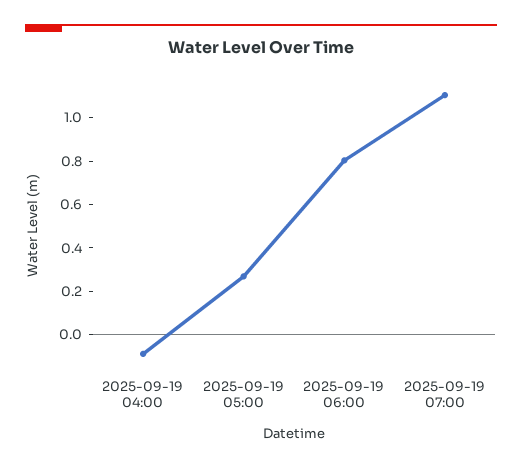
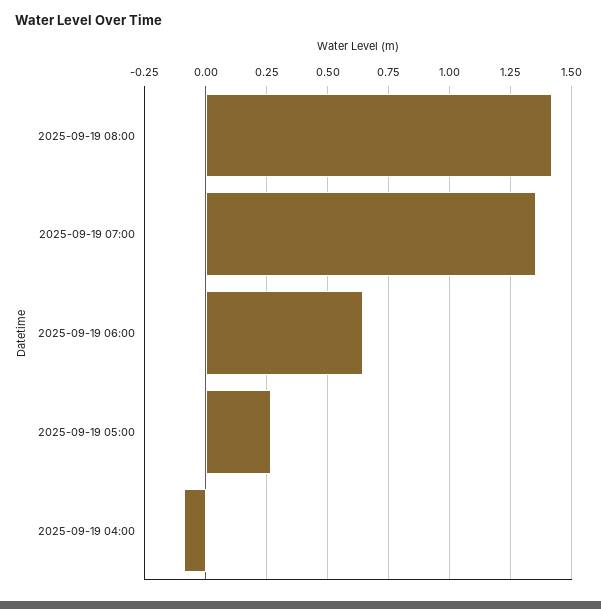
2025-09-19 06:00: 0.8 -> 0.65
2025-09-19 07:00: 1.1 -> 1.35
2025-09-19 08:00: none -> 1.425

